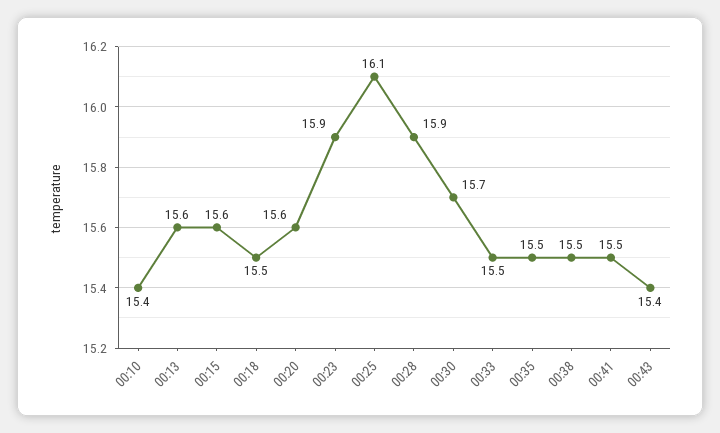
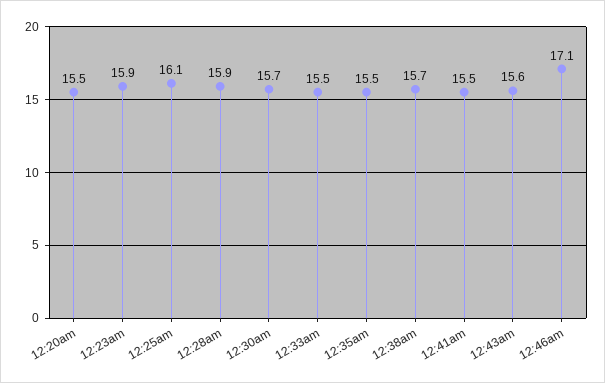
00:10: 15.4 -> none
00:13: 15.6 -> none
00:15: 15.6 -> none
00:18: 15.5 -> none
00:20: 15.6 -> 15.5
00:38: 15.5 -> 15.7
00:43: 15.4 -> 15.6
12:46am: none -> 17.1

